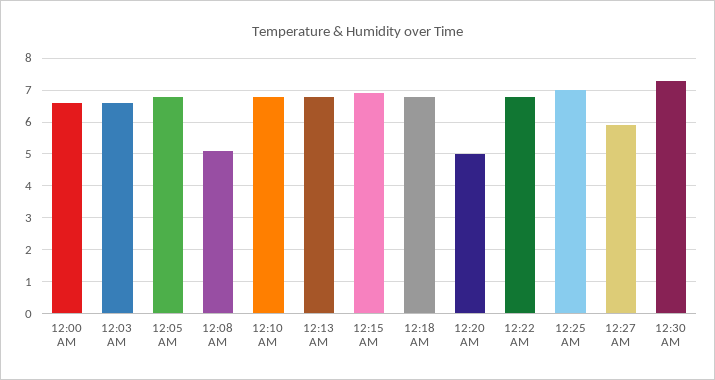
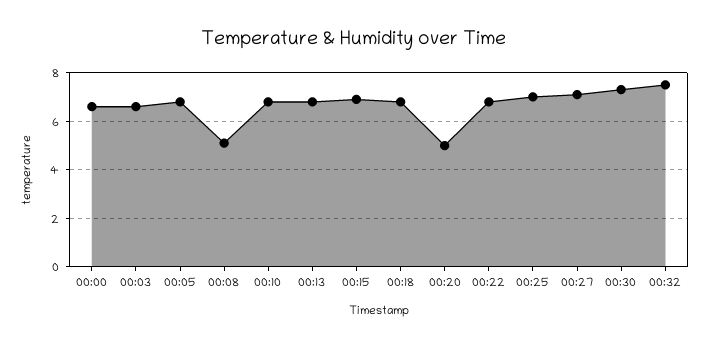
12:27 AM: 6 -> 7
00:32: none -> 7.5

